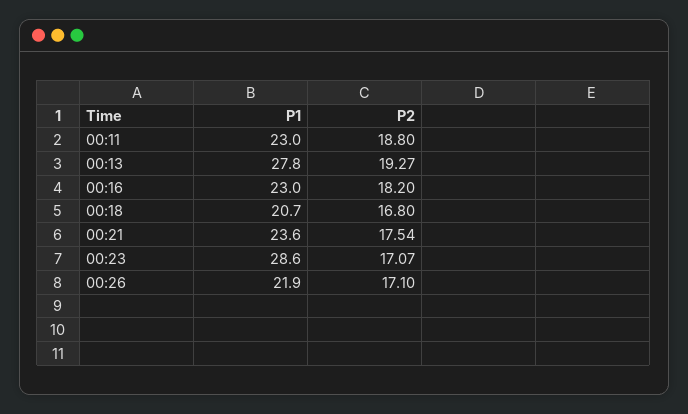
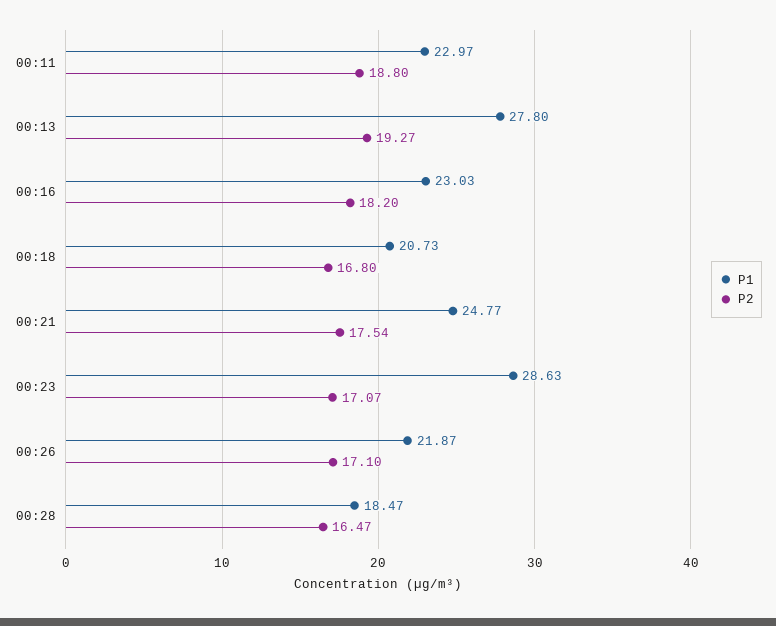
P1, 00:21: 23.6 -> 24.77
P1, 00:28: none -> 18.47
P2, 00:28: none -> 16.47

